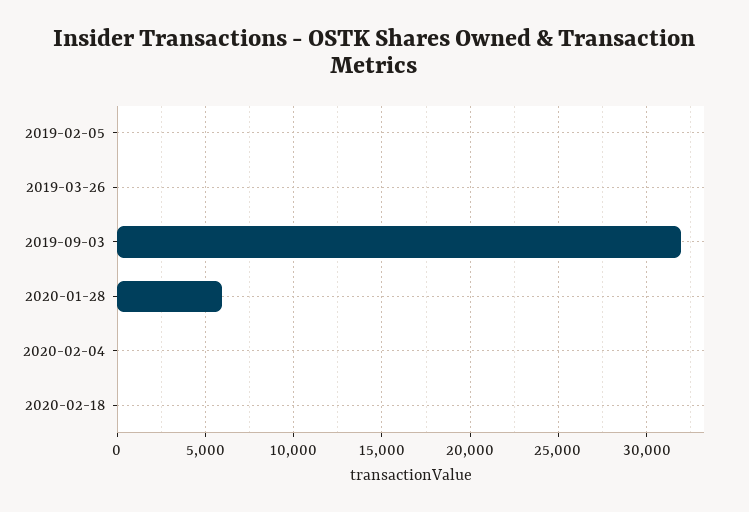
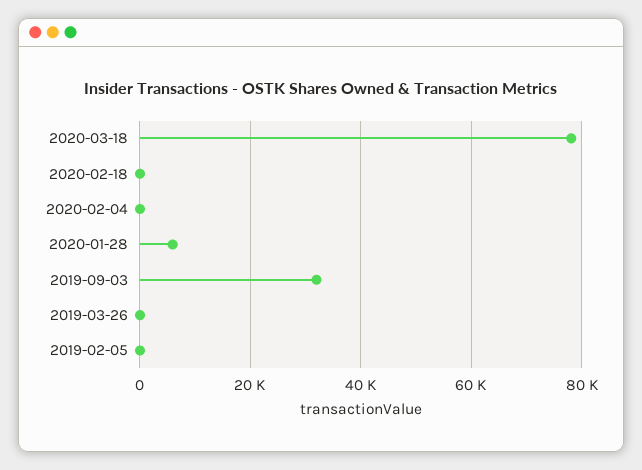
2020-03-18: none -> 78000

